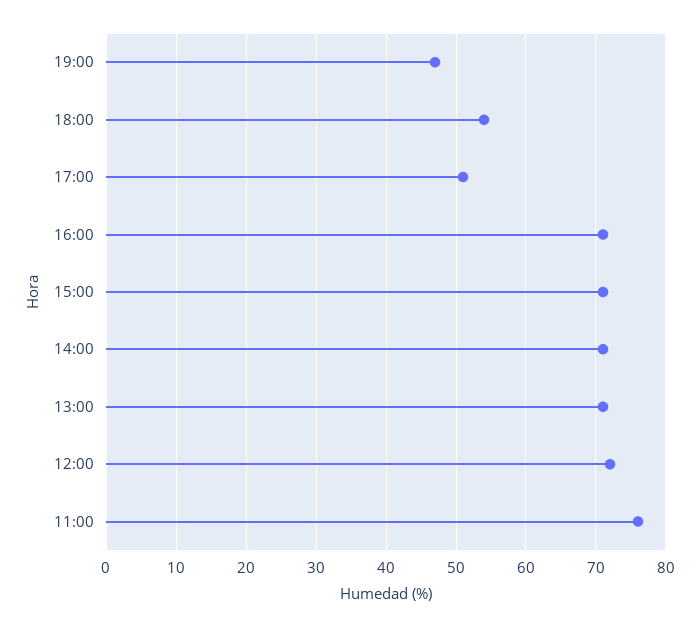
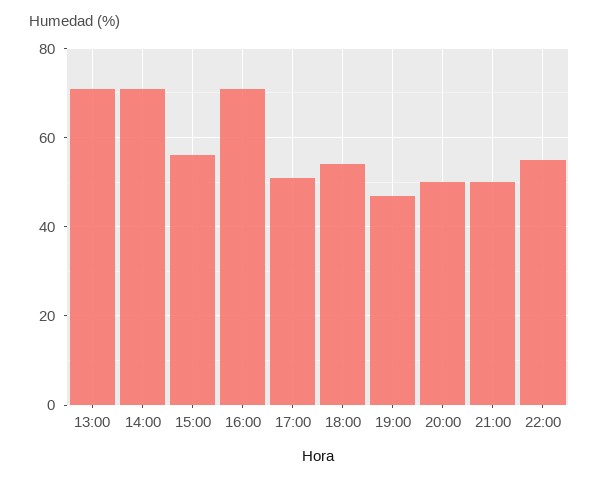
15:00: 71 -> 55
12:00: 72 -> none
11:00: 76 -> none
20:00: none -> 50
21:00: none -> 50
22:00: none -> 55

